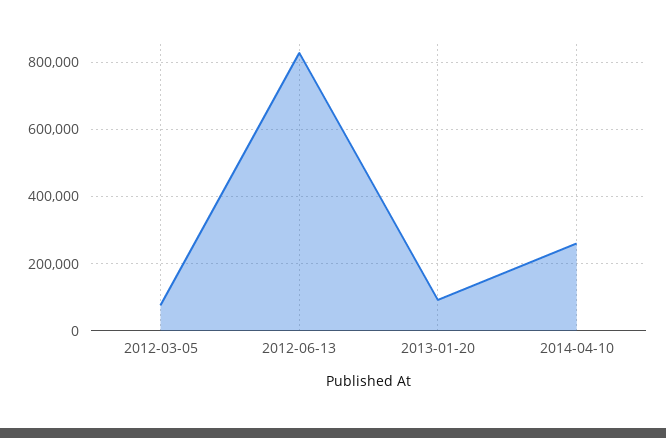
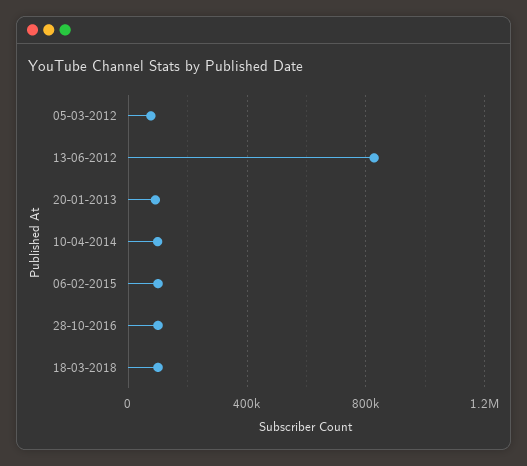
2014-04-10: 260000 -> 100000
06-02-2015: none -> 100000
28-10-2016: none -> 100000
18-03-2018: none -> 100000

